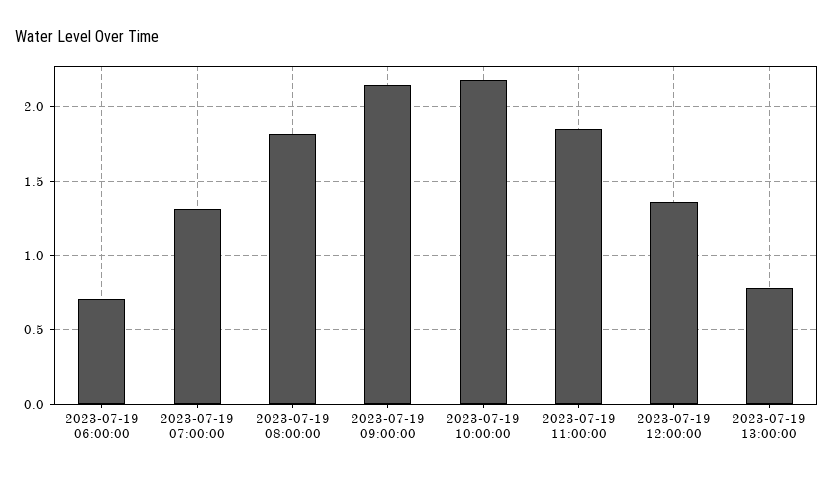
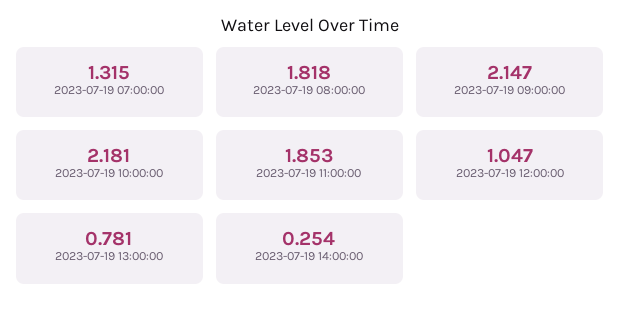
2023-07-19 06:00:00: 0.7 -> none
2023-07-19 12:00:00: 1.35 -> 1.047
2023-07-19 14:00:00: none -> 0.254

